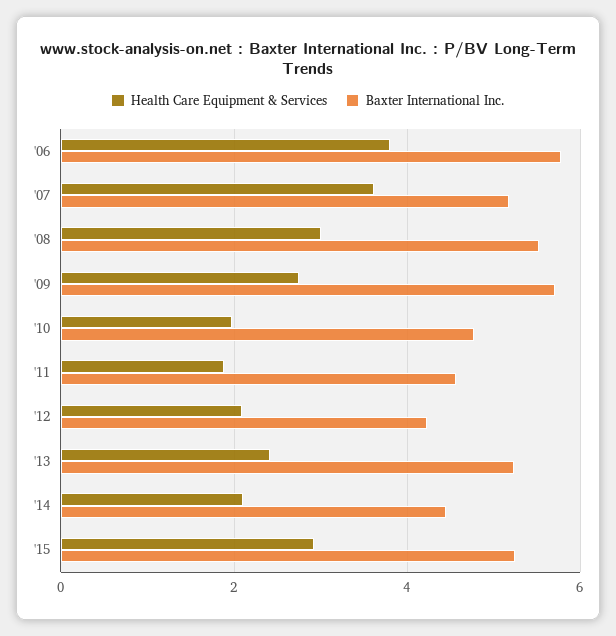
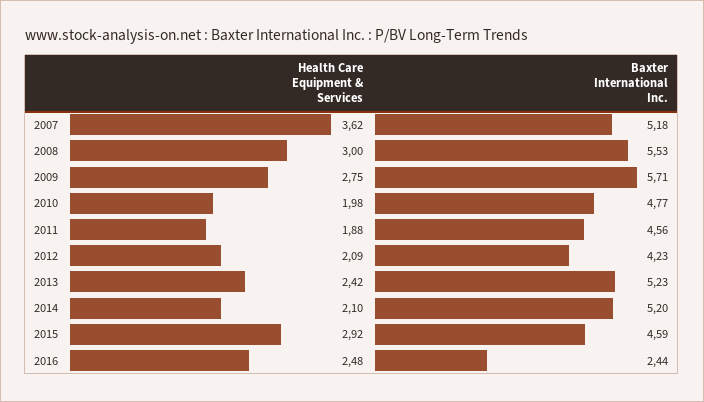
Health Care Equipment & Services, '06: 3.8 -> none
Baxter International Inc., '06: 5.8 -> none
Baxter International Inc., '14: 4.4 -> 5.2
Baxter International Inc., '15: 5.2 -> 4.59
Health Care Equipment & Services, 2016: none -> 2.48
Baxter International Inc., 2016: none -> 2.44

